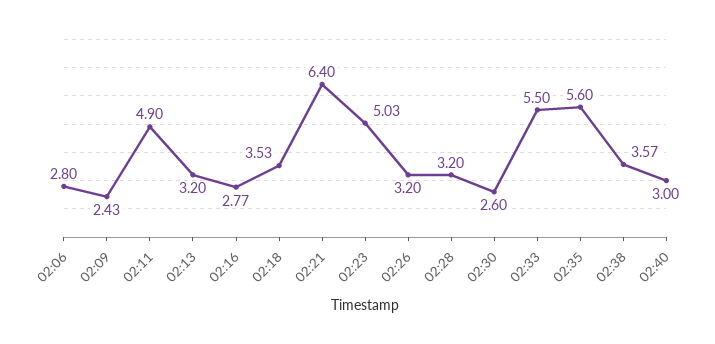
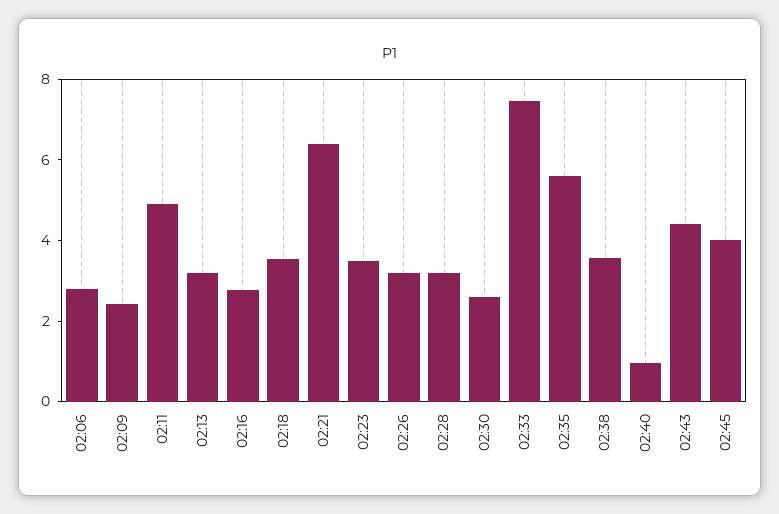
02:23: 5.03 -> 3.5
02:33: 5.5 -> 7.5
02:40: 3 -> 1
02:43: none -> 4.5
02:45: none -> 4

